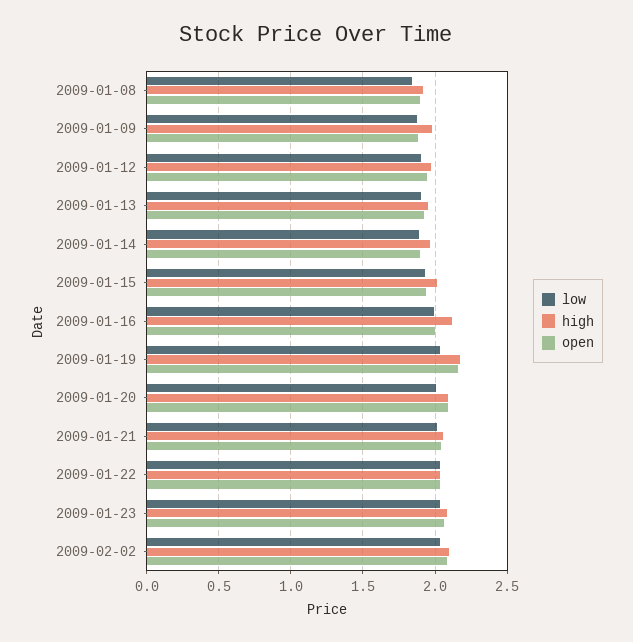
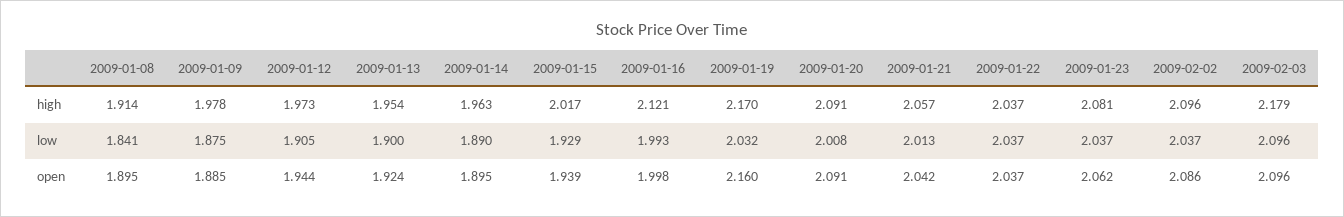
high, 2009-02-03: none -> 2.179
low, 2009-02-03: none -> 2.096
open, 2009-02-03: none -> 2.096

